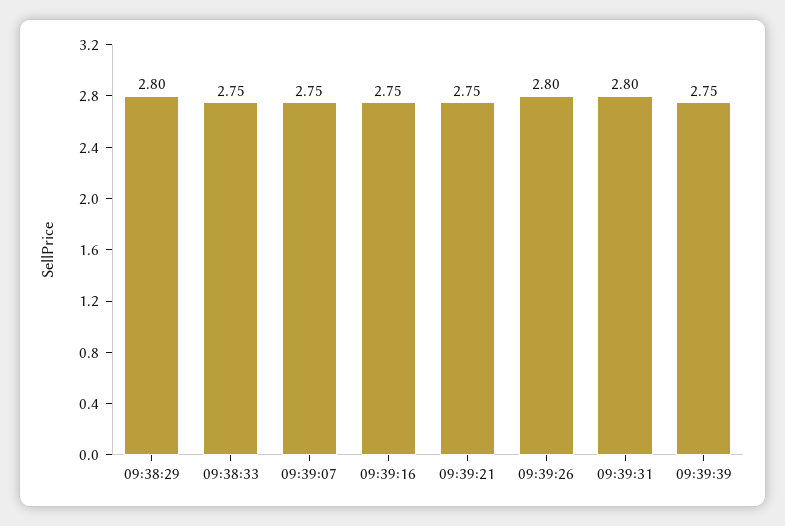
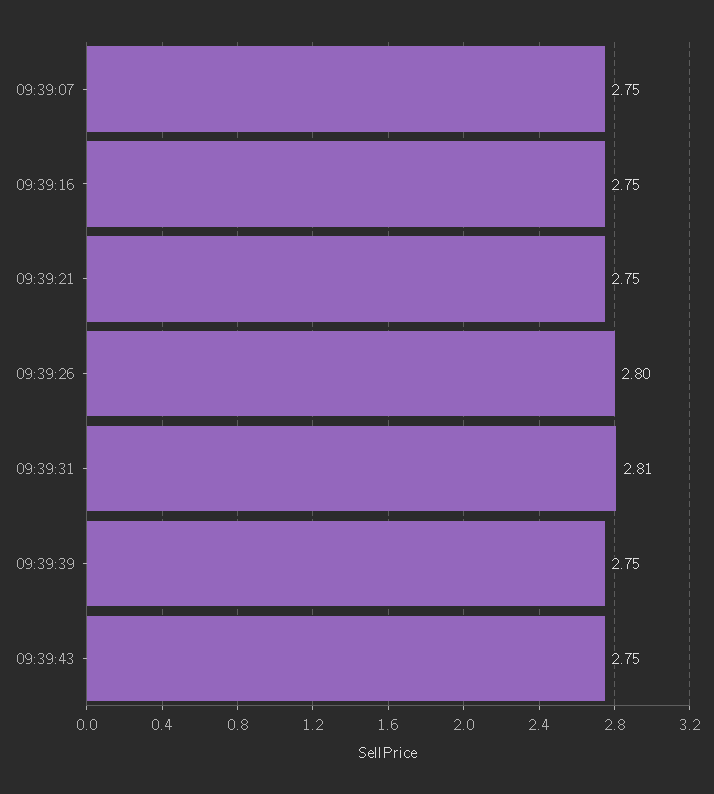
09:38:29: 2.8 -> none
09:38:33: 2.75 -> none
09:39:31: 2.8 -> 2.81
09:39:43: none -> 2.75

